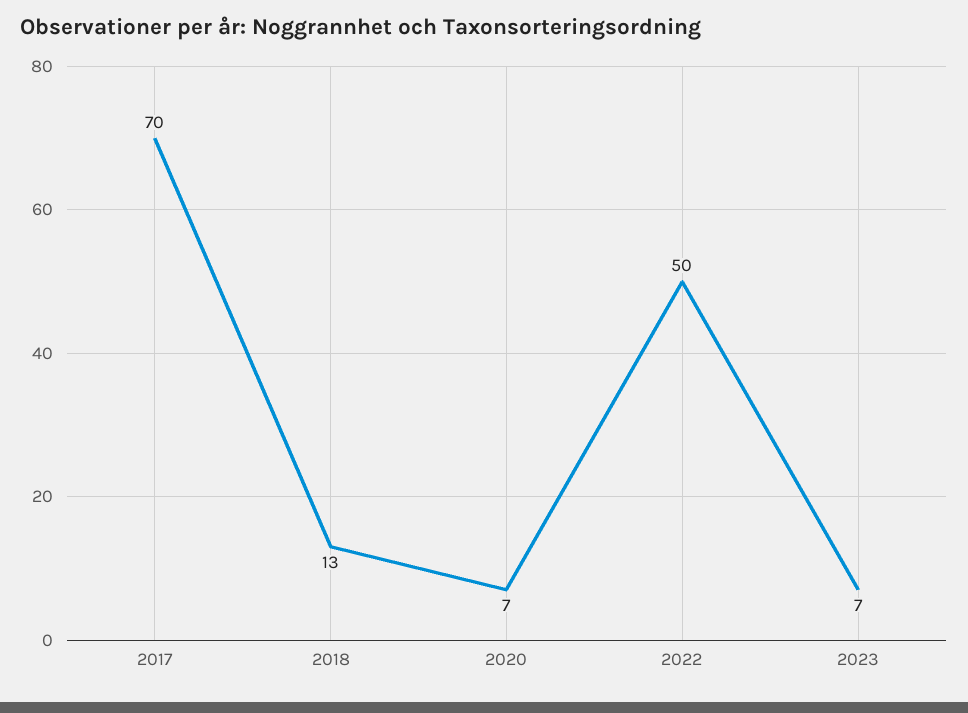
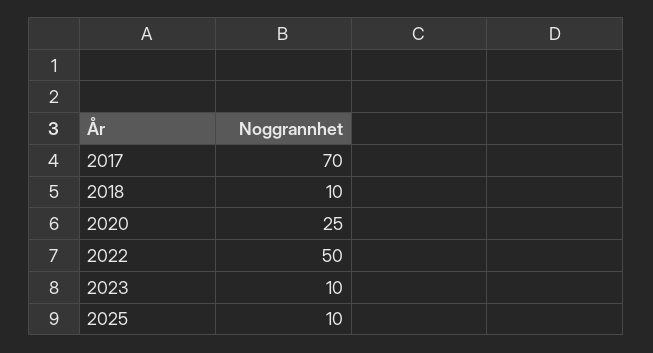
2018: 13 -> 10
2020: 7 -> 25
2023: 7 -> 10
2025: none -> 10

